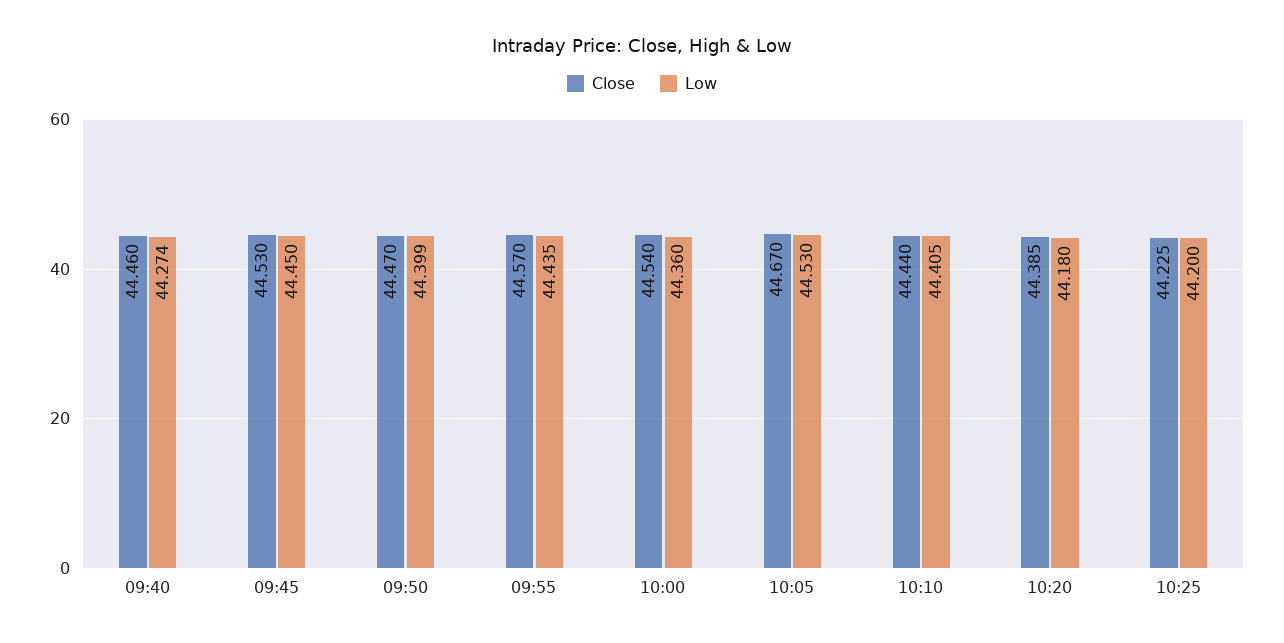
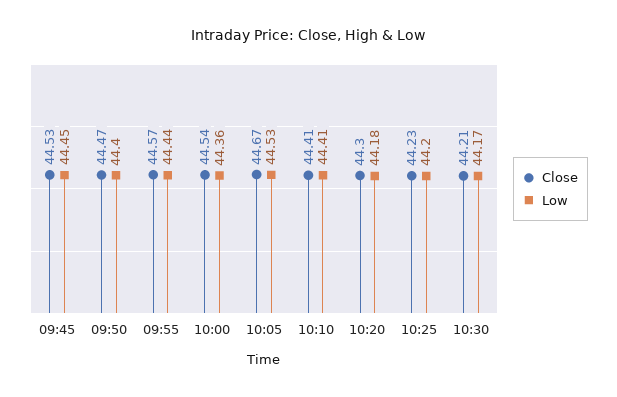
Close, 09:40: 44.46 -> none
Low, 09:40: 44.274 -> none
Close, 10:10: 44.44 -> 44.41
Close, 10:20: 44.385 -> 44.3
Close, 10:30: none -> 44.21
Low, 10:30: none -> 44.17

